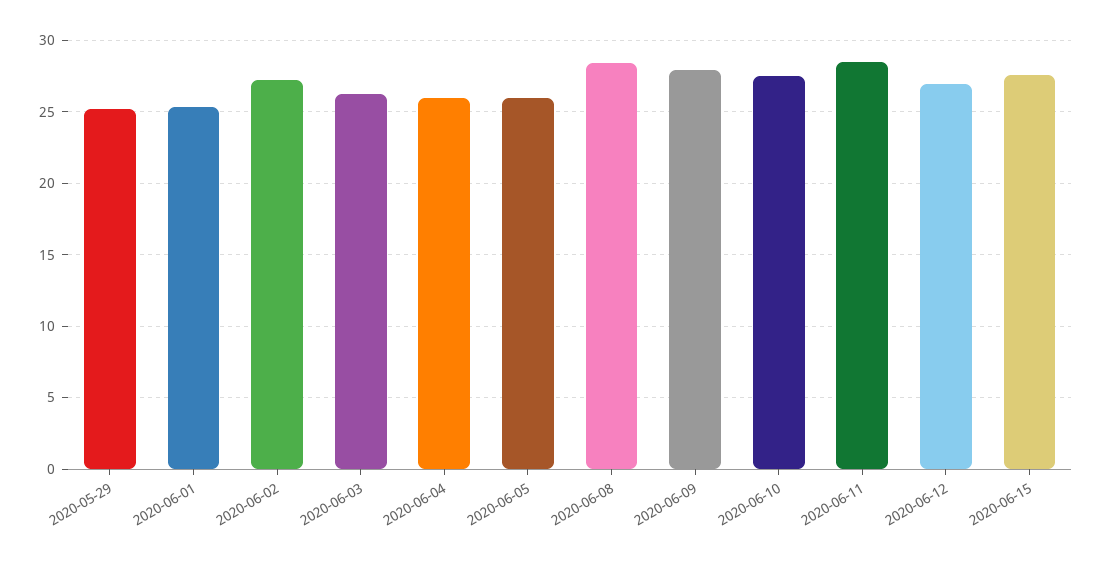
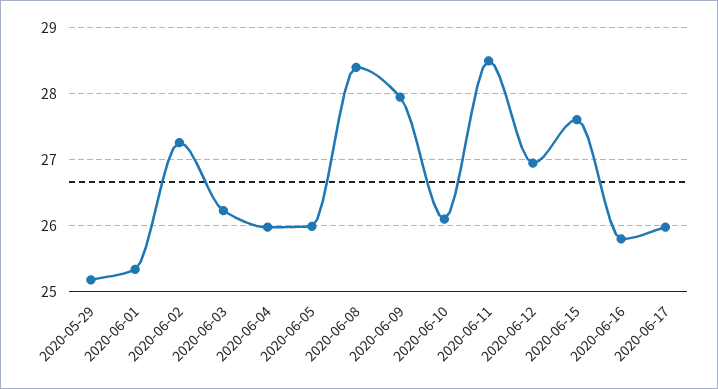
2020-06-10: 27.5 -> 26.1
2020-06-16: none -> 25.8
2020-06-17: none -> 26

